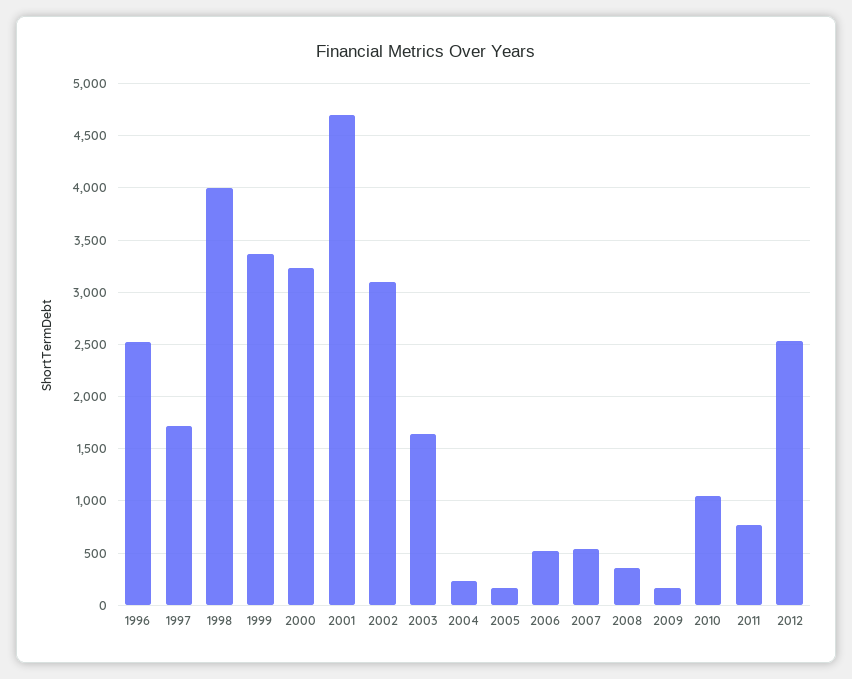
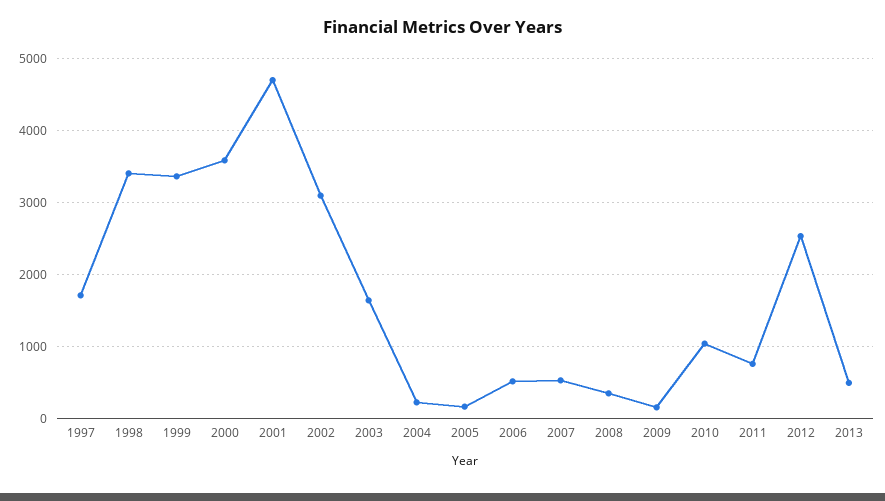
1996: 2500 -> none
1998: 4000 -> 3400
2000: 3200 -> 3600
2013: none -> 500

